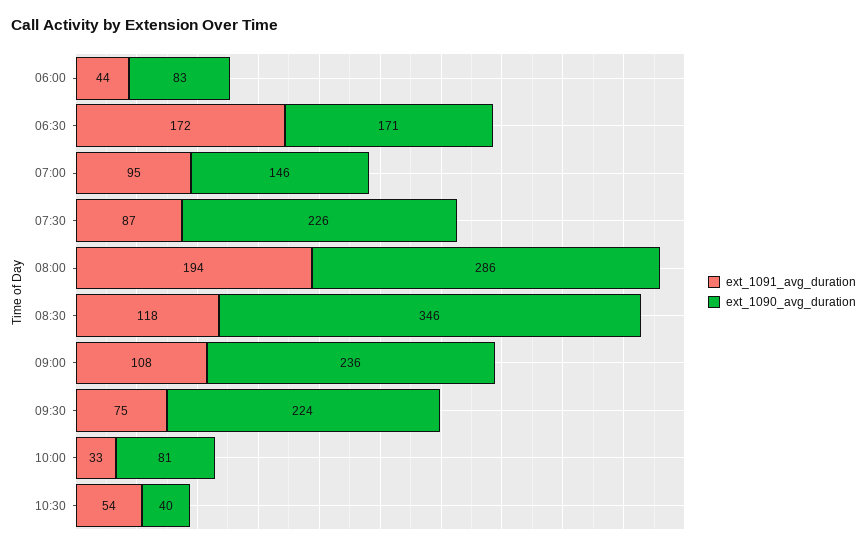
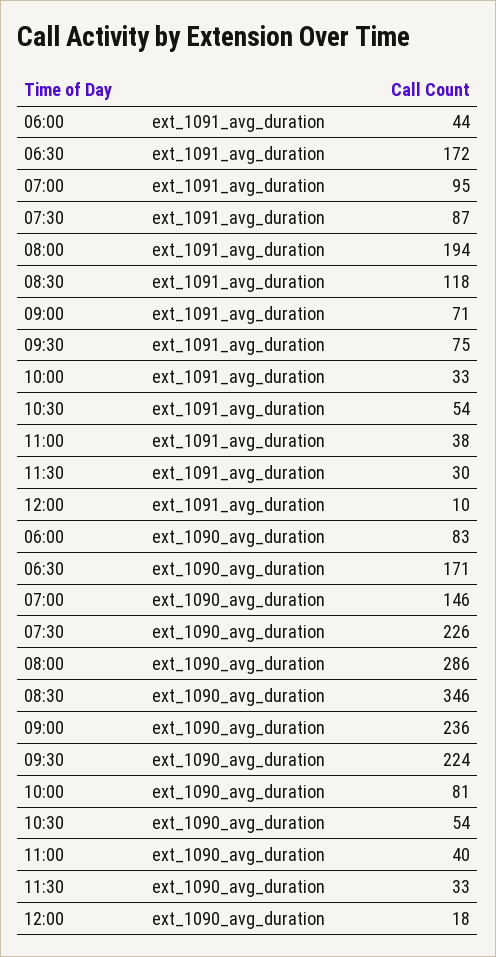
ext_1091_avg_duration, 09:00: 108 -> 71
ext_1090_avg_duration, 10:30: 40 -> 54
ext_1091_avg_duration, 11:00: none -> 38
ext_1091_avg_duration, 11:30: none -> 30
ext_1091_avg_duration, 12:00: none -> 10
ext_1090_avg_duration, 11:00: none -> 40
ext_1090_avg_duration, 11:30: none -> 33
ext_1090_avg_duration, 12:00: none -> 18

